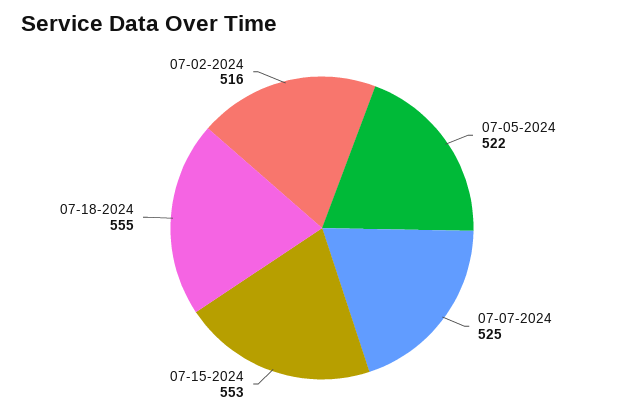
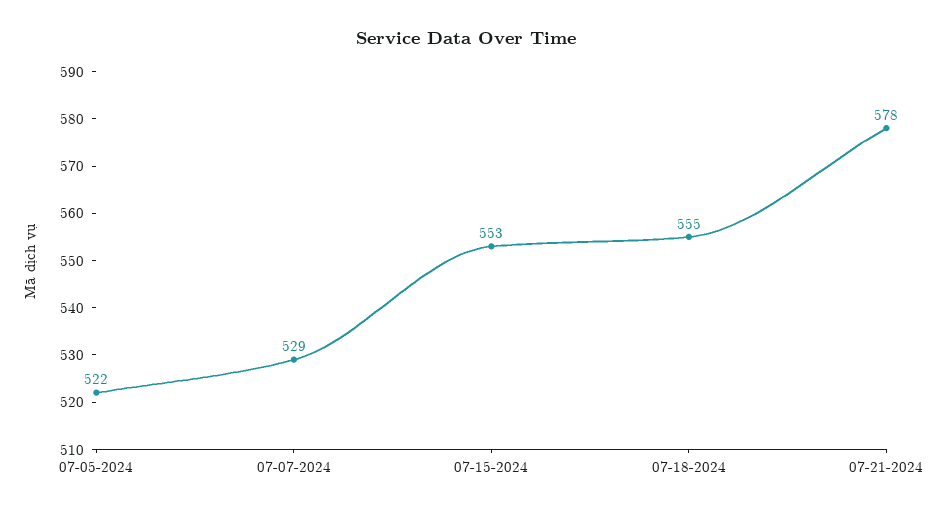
07-07-2024: 525 -> 529
07-02-2024: 516 -> none
07-21-2024: none -> 578

